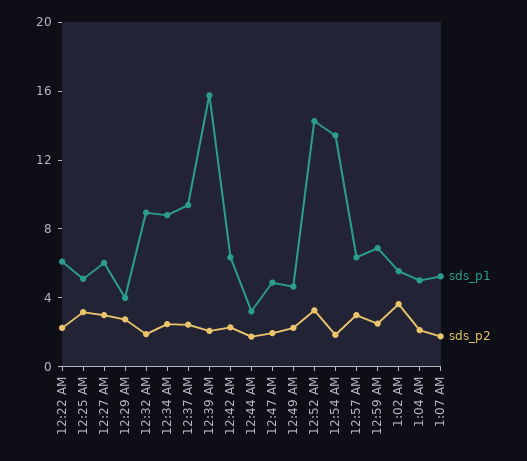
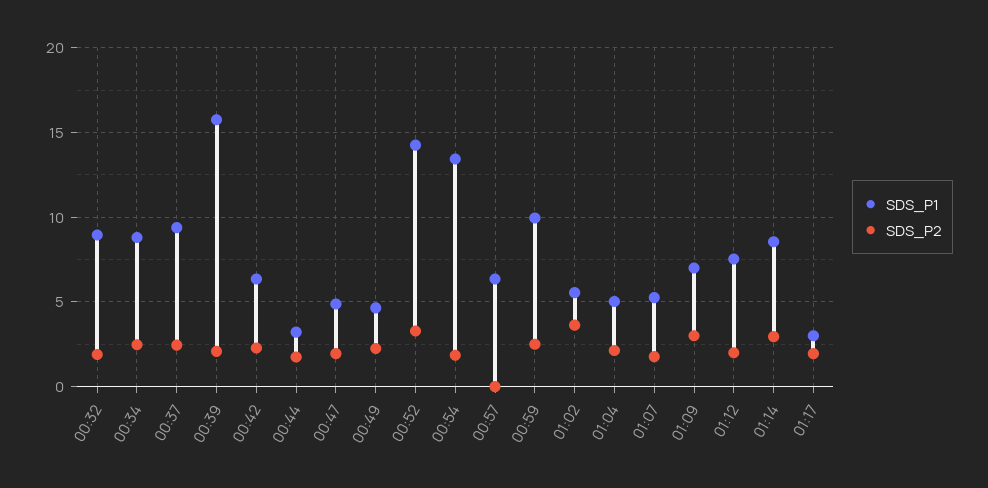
sds_p1, 12:22 AM: 6 -> none
sds_p2, 12:22 AM: 2 -> none
sds_p1, 12:25 AM: 5 -> none
sds_p2, 12:25 AM: 3 -> none
sds_p1, 12:27 AM: 6 -> none
sds_p2, 12:27 AM: 3 -> none
sds_p1, 12:29 AM: 4 -> none
sds_p2, 12:29 AM: 3 -> none
sds_p2, 12:57 AM: 3 -> 0
sds_p1, 12:59 AM: 7 -> 10
sds_p1, 01:09: none -> 7
sds_p2, 01:09: none -> 3
sds_p1, 01:12: none -> 7.5
sds_p2, 01:12: none -> 2
sds_p1, 01:14: none -> 8.5
sds_p2, 01:14: none -> 3
sds_p1, 01:17: none -> 3
sds_p2, 01:17: none -> 2

